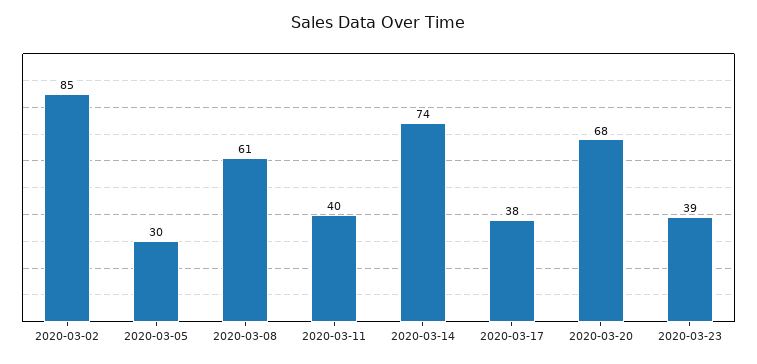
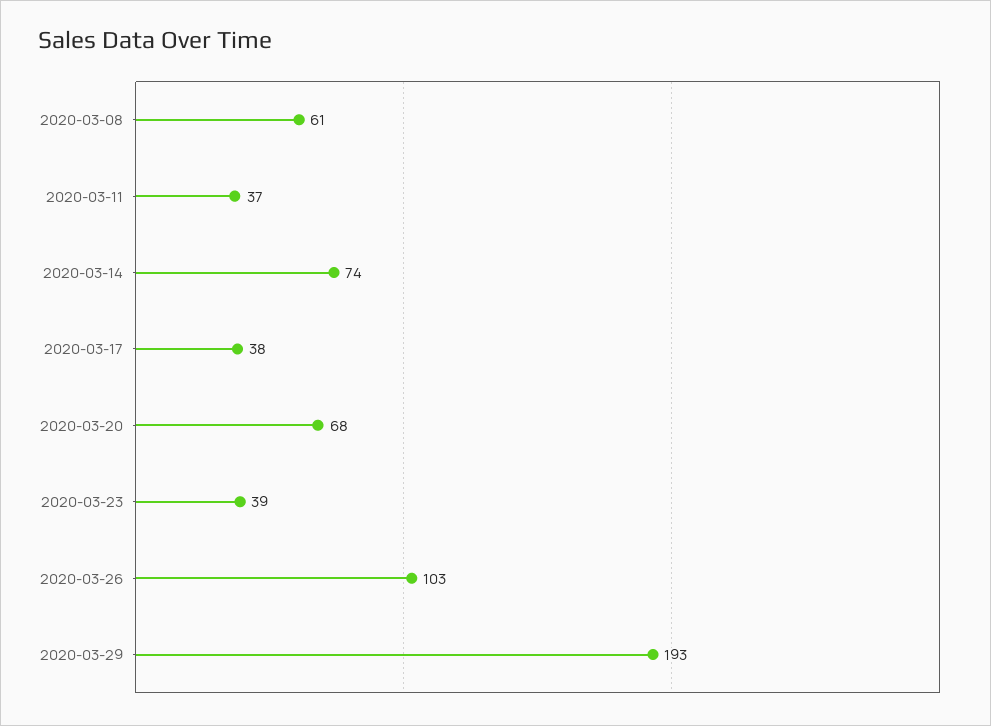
2020-03-02: 85 -> none
2020-03-05: 30 -> none
2020-03-11: 40 -> 37
2020-03-26: none -> 103
2020-03-29: none -> 193

